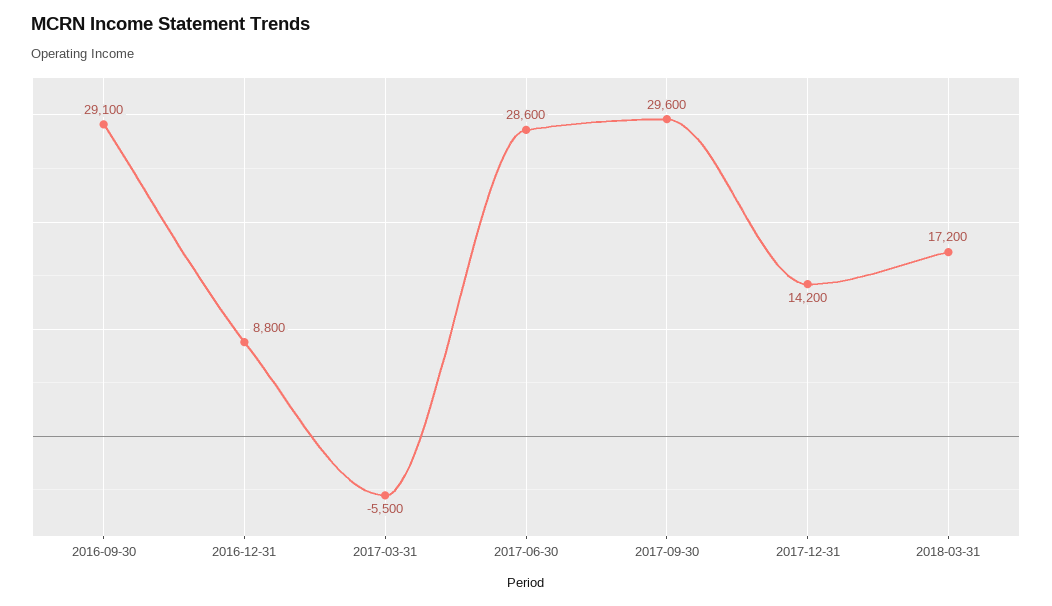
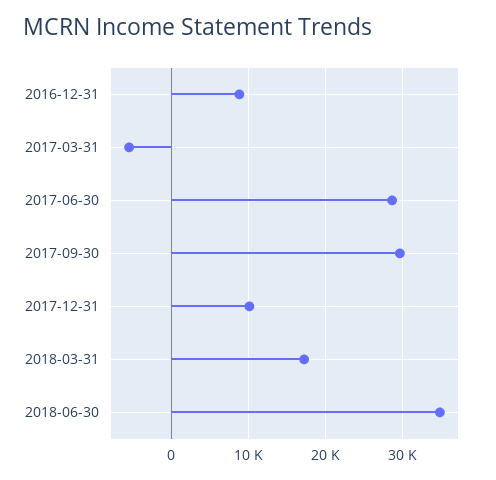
2016-09-30: 29100 -> none
2017-12-31: 14200 -> 10000
2018-06-30: none -> 35000

